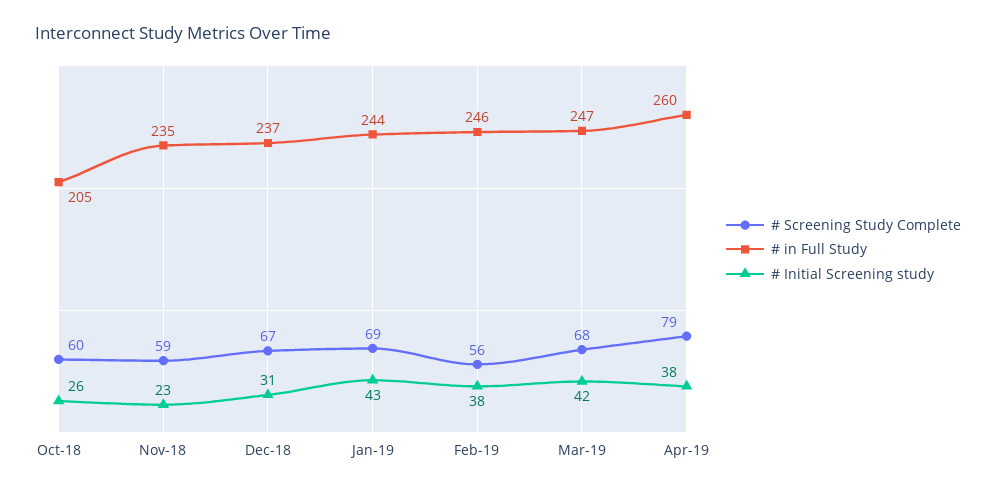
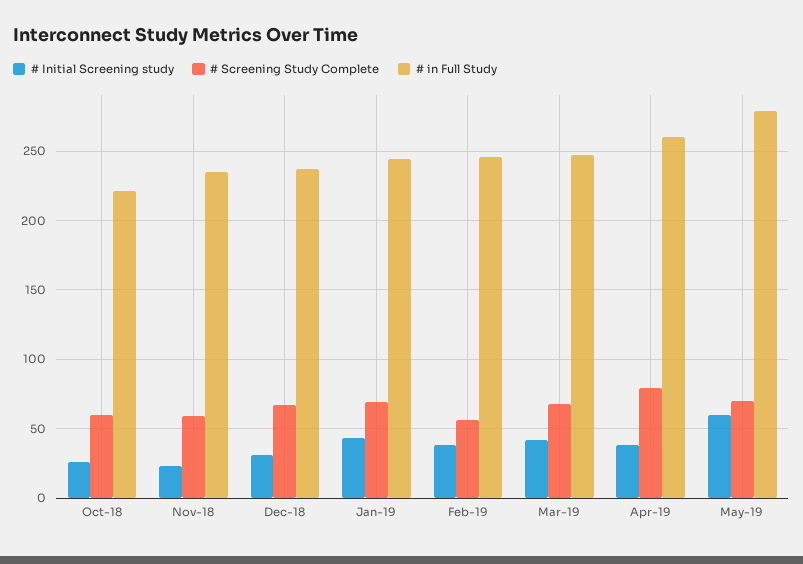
# in Full Study, Oct-18: 205 -> 220
# Initial Screening study, May-19: none -> 60
# Screening Study Complete, May-19: none -> 70
# in Full Study, May-19: none -> 280

